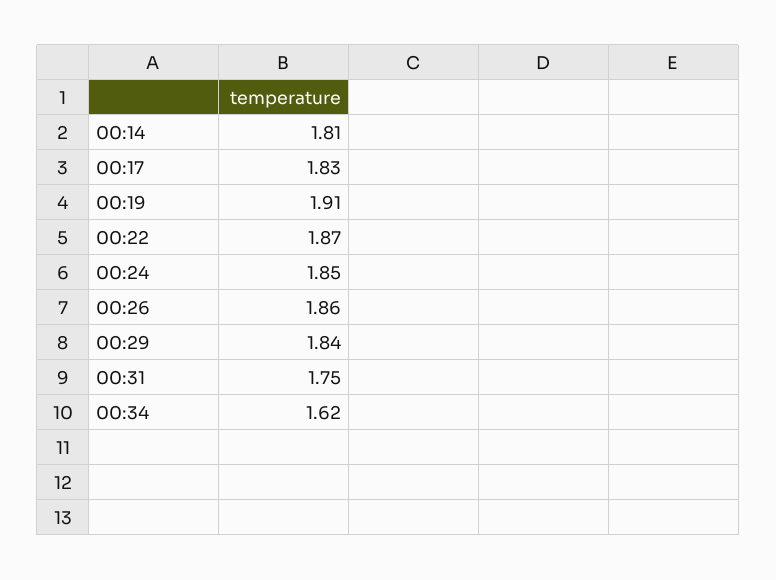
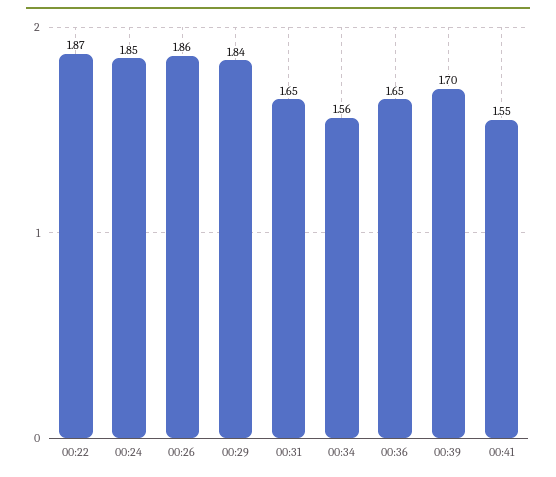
00:14: 1.81 -> none
00:17: 1.83 -> none
00:19: 1.91 -> none
00:31: 1.75 -> 1.65
00:34: 1.62 -> 1.56
00:36: none -> 1.65
00:39: none -> 1.7
00:41: none -> 1.55

